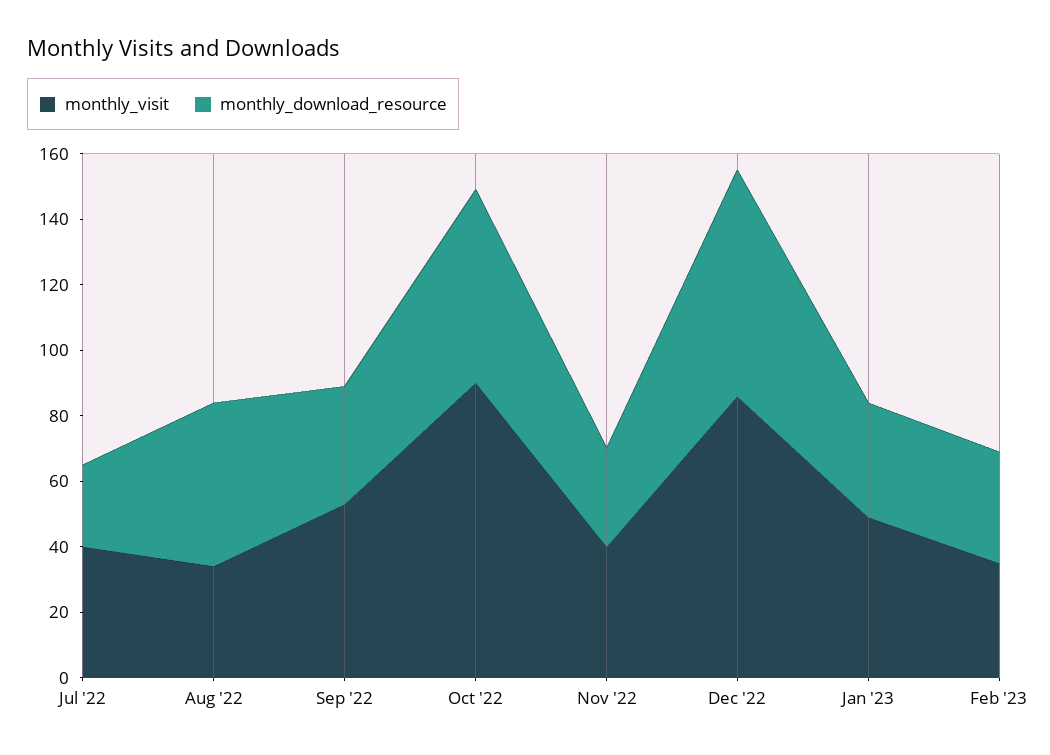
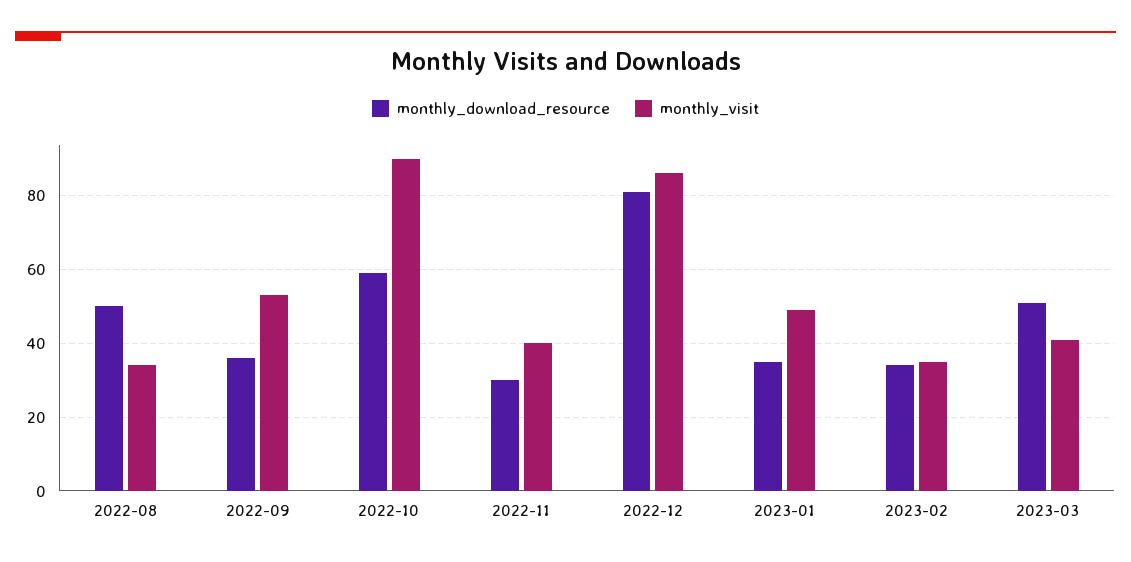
monthly_visit, Jul '22: 40 -> none
monthly_download_resource, Jul '22: 25 -> none
monthly_download_resource, Dec '22: 70 -> 80
monthly_download_resource, 2023-03: none -> 50
monthly_visit, 2023-03: none -> 40

